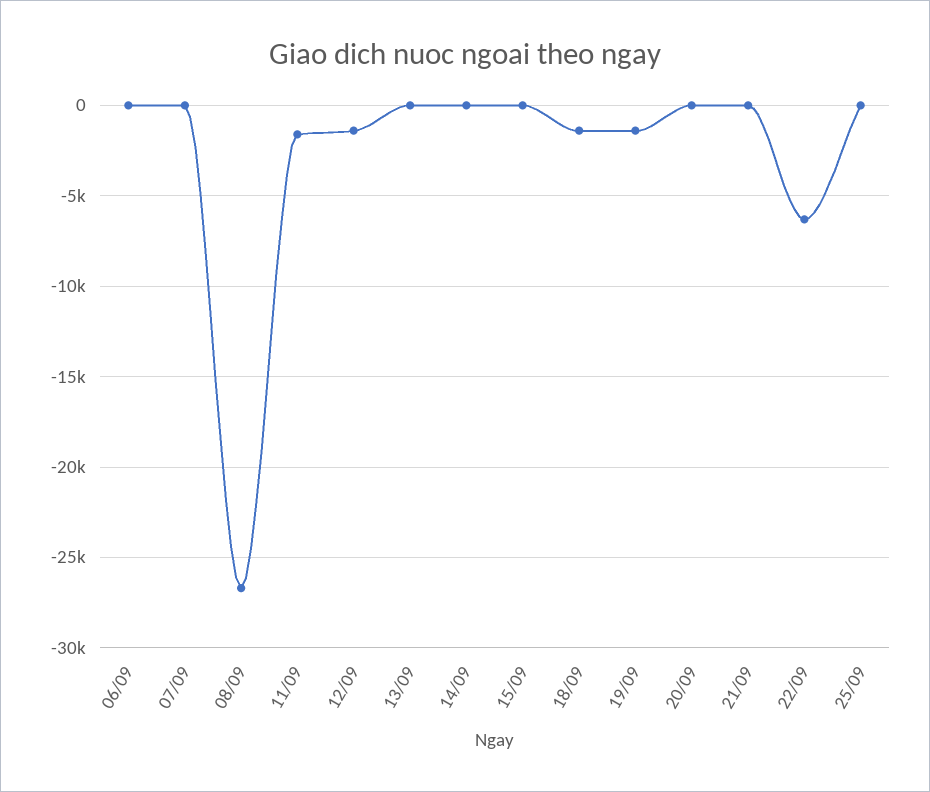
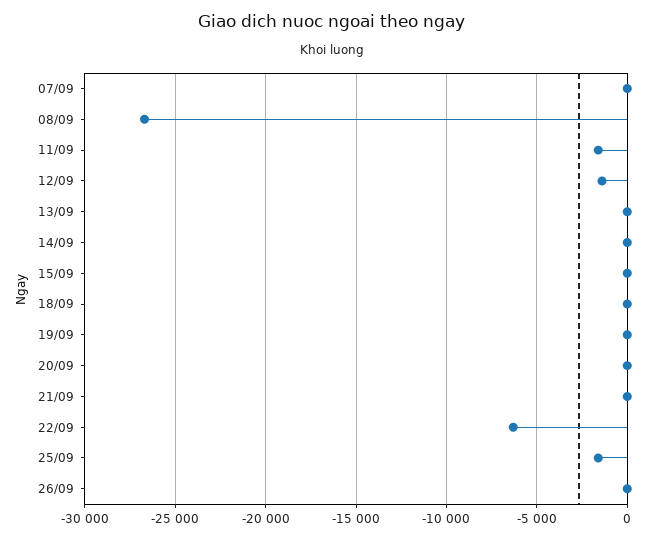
06/09: 0 -> none
18/09: -1500 -> 0
19/09: -1500 -> 0
25/09: 0 -> -1500
26/09: none -> 0

